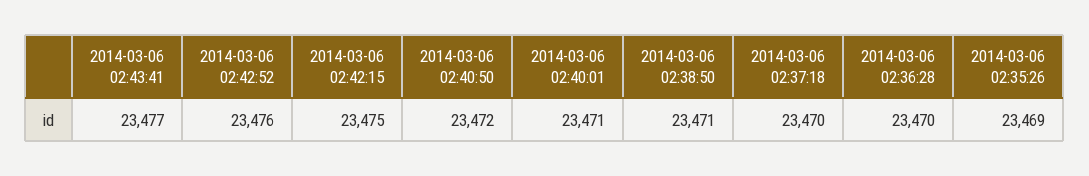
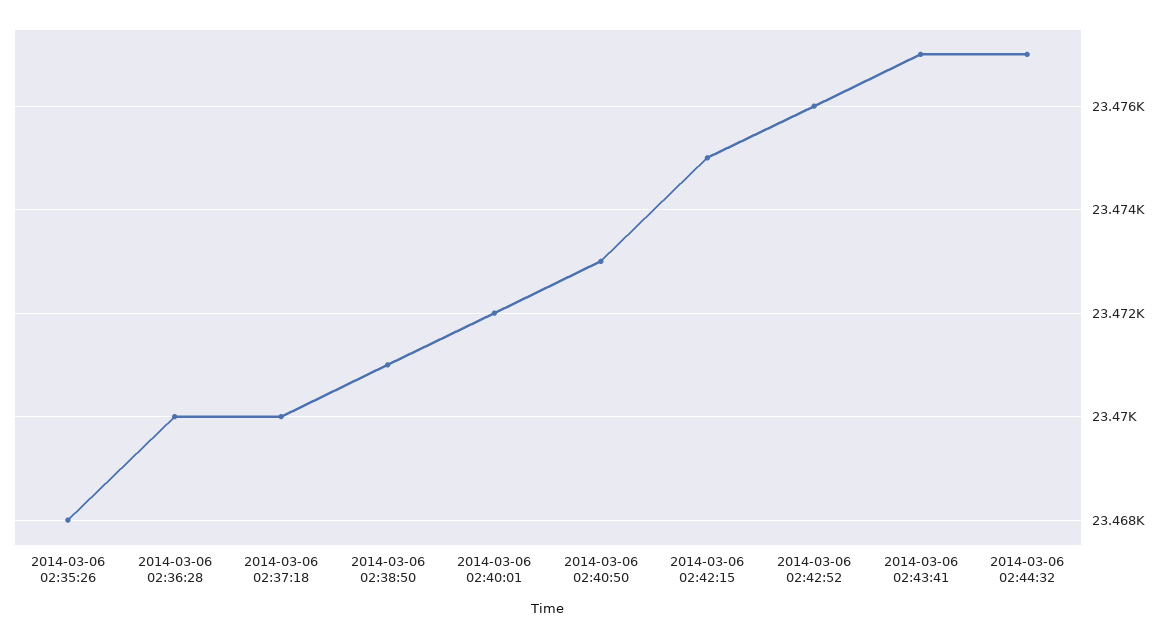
2014-03-06 02:40:50: 23472 -> 23473
2014-03-06 02:40:01: 23471 -> 23472
2014-03-06 02:35:26: 23469 -> 23468
2014-03-06 02:44:32: none -> 23477

